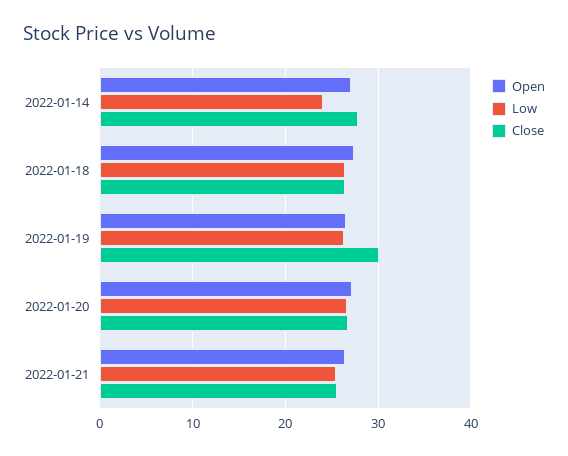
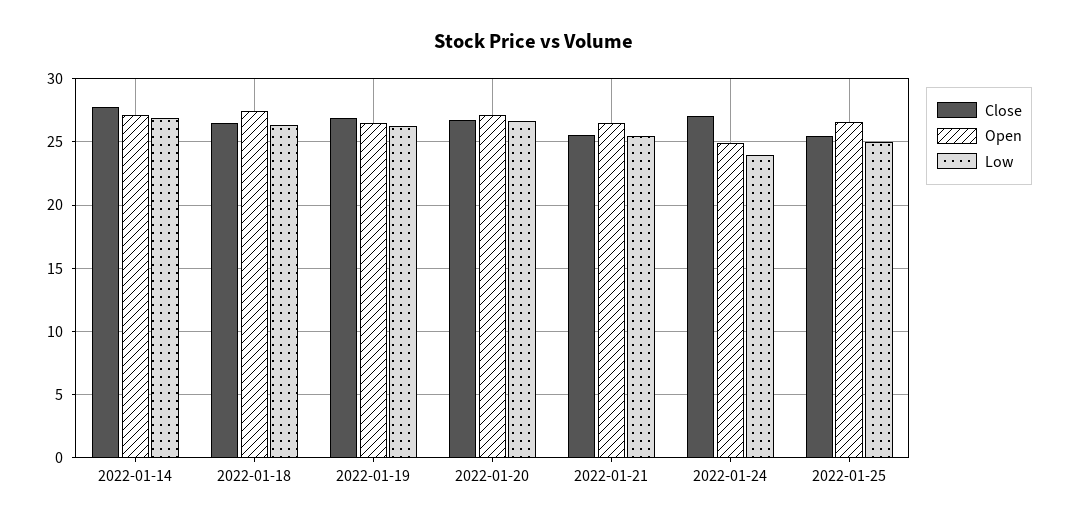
Low, 2022-01-14: 24 -> 27
Close, 2022-01-19: 30 -> 27
Close, 2022-01-24: none -> 27
Open, 2022-01-24: none -> 25
Low, 2022-01-24: none -> 24
Close, 2022-01-25: none -> 25.5
Open, 2022-01-25: none -> 26.5
Low, 2022-01-25: none -> 25

